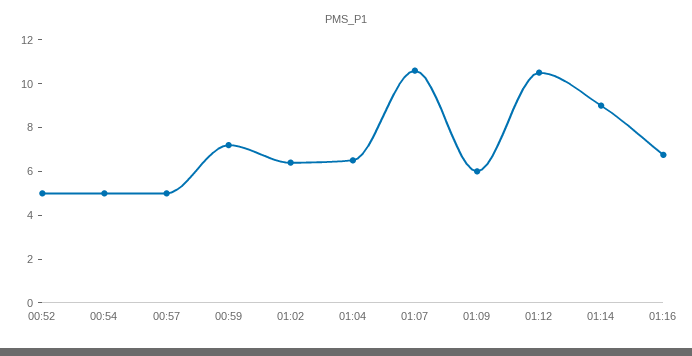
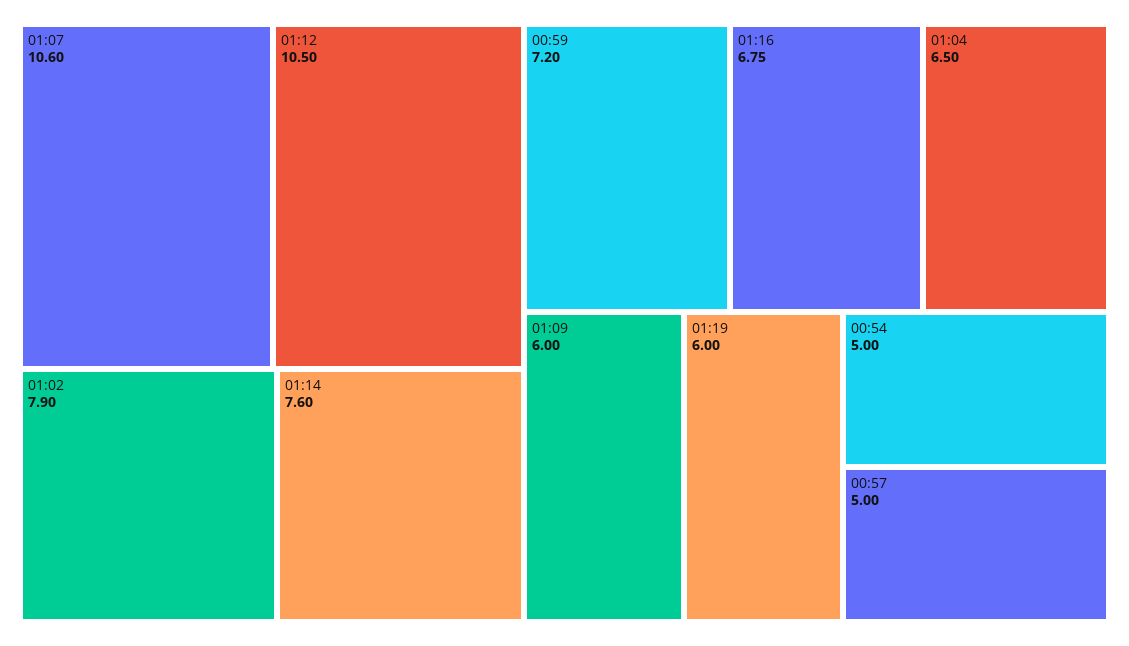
00:52: 5 -> none
01:02: 6.5 -> 7.9
01:14: 9 -> 7.6
01:19: none -> 6

